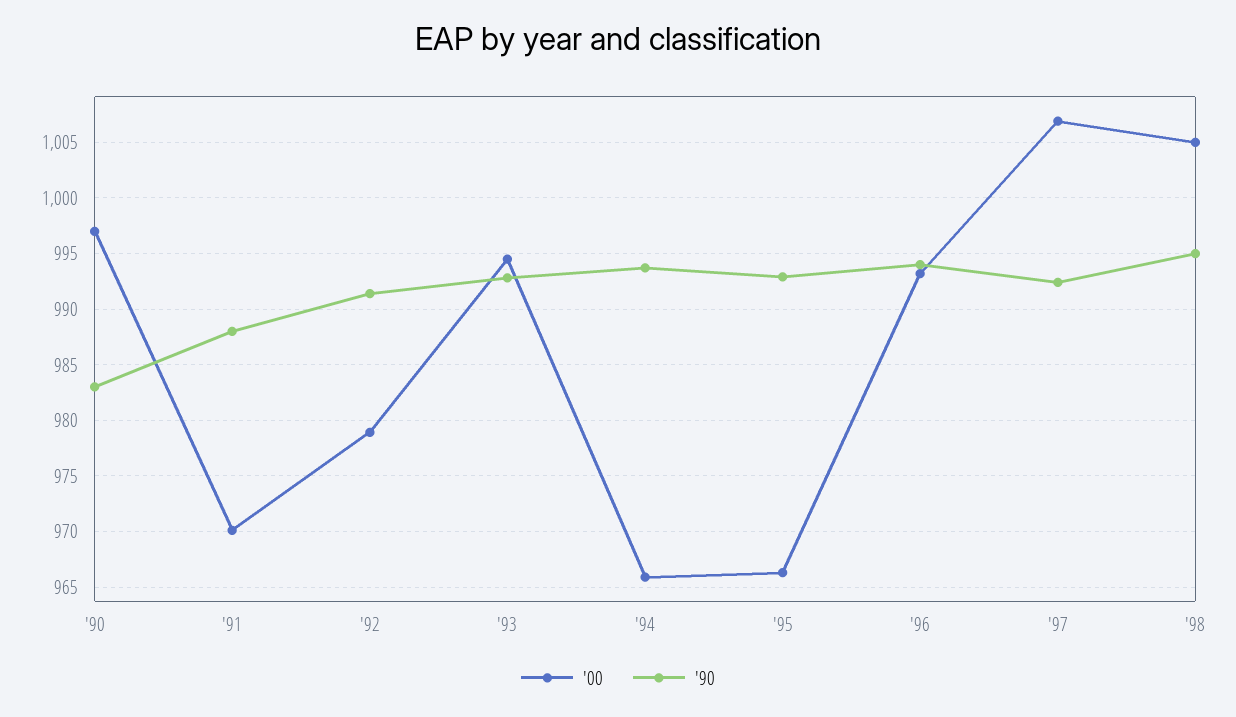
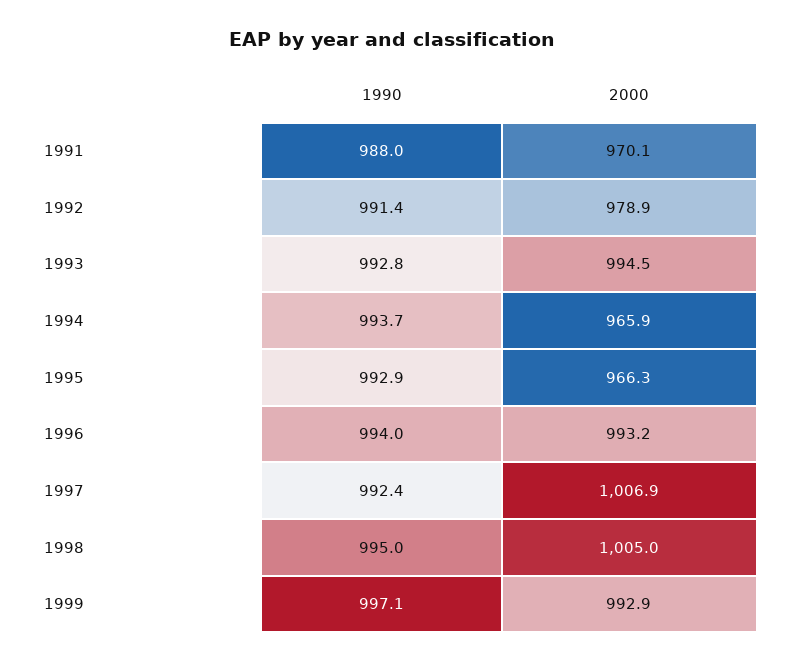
'00, '90: 997 -> none
'90, '90: 983 -> none
'90, 1999: none -> 997.1
'00, 1999: none -> 992.9

